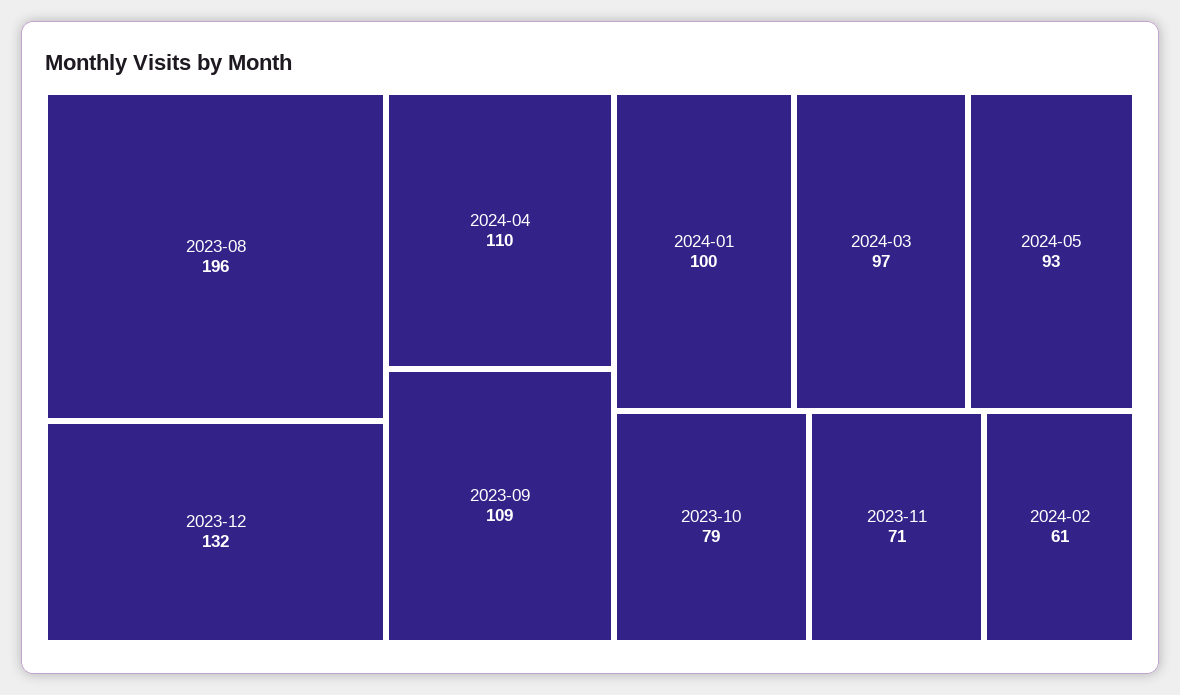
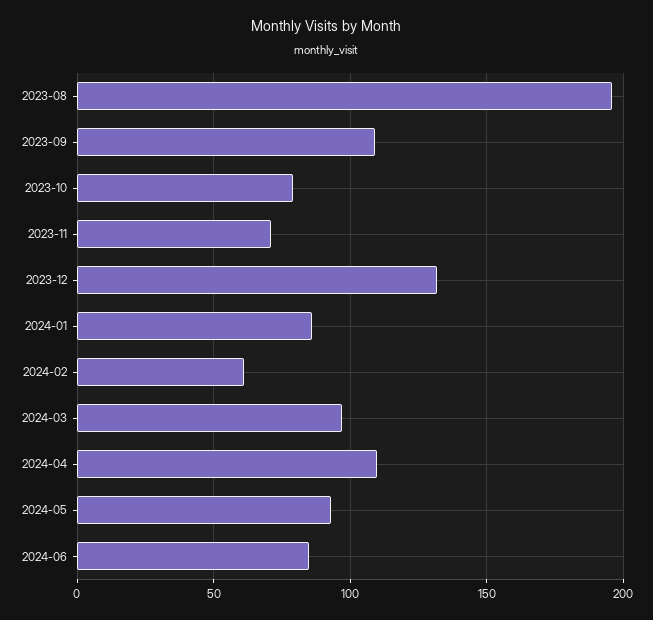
2024-01: 100 -> 85
2024-06: none -> 85

